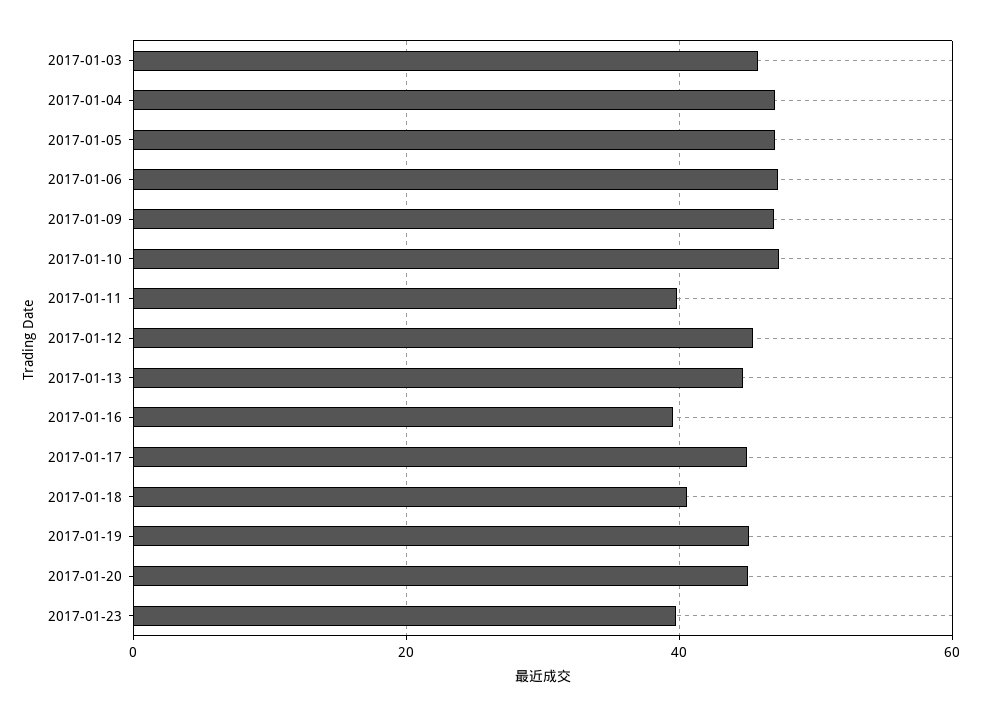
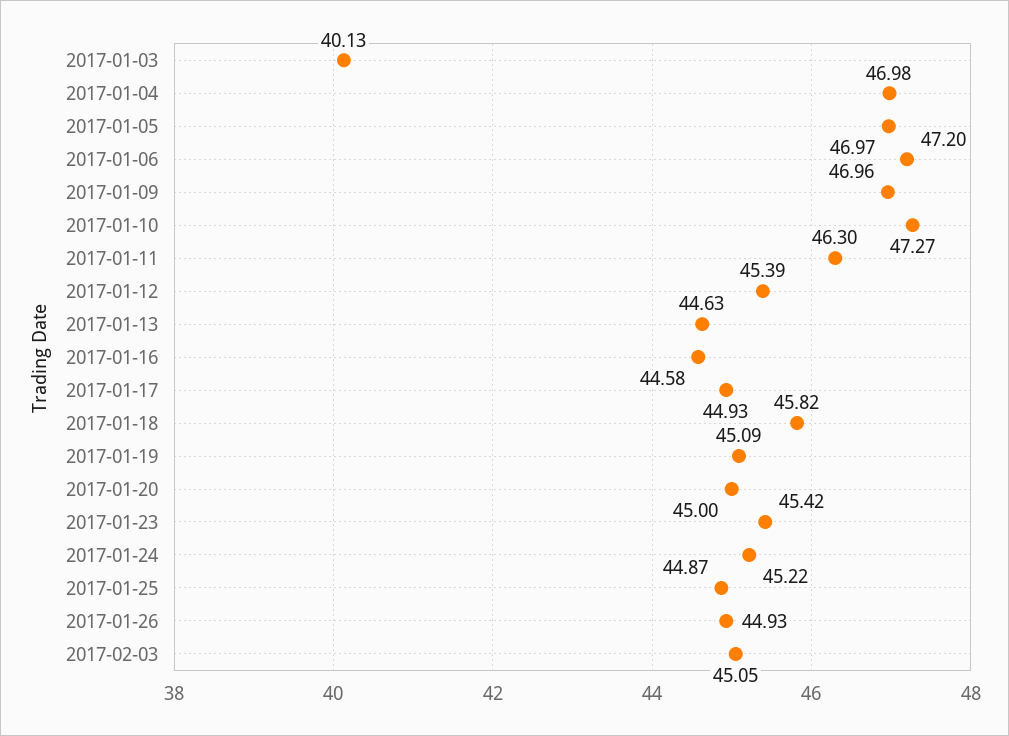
2017-01-03: 46 -> 40.13
2017-01-11: 40 -> 46.3
2017-01-16: 40 -> 44.58
2017-01-18: 40 -> 45.82
2017-01-23: 40 -> 45.42
2017-01-24: none -> 45.22
2017-01-25: none -> 44.87
2017-01-26: none -> 44.93
2017-02-03: none -> 45.05

